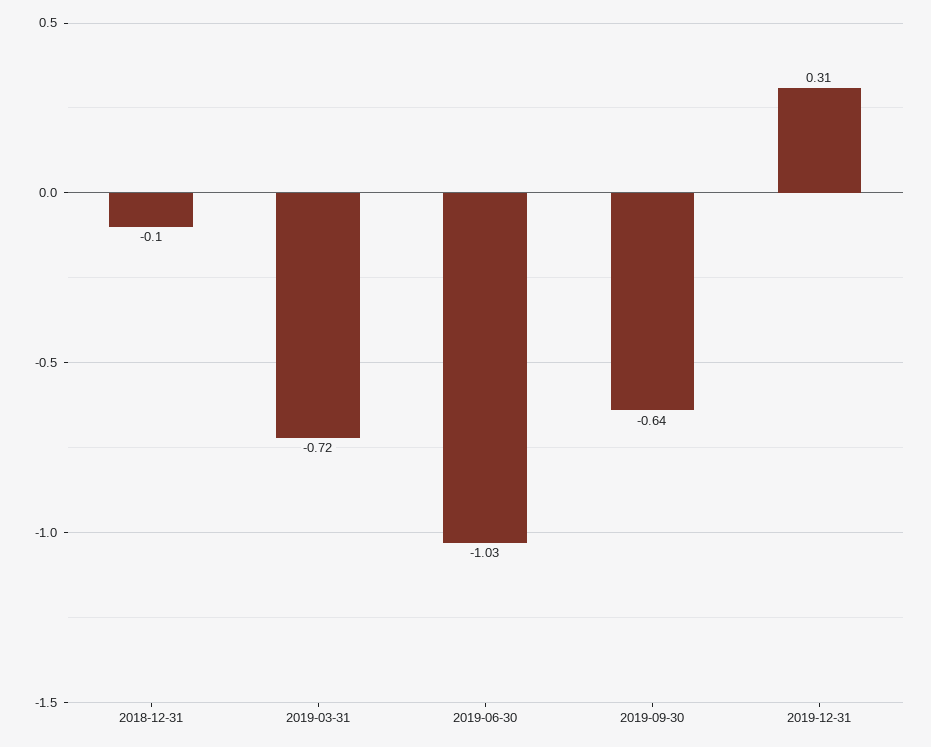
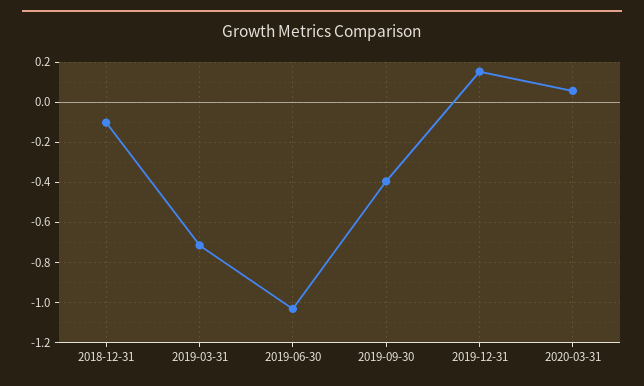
2019-09-30: -0.64 -> -0.4
2019-12-31: 0.31 -> 0.15
2020-03-31: none -> 0.05

